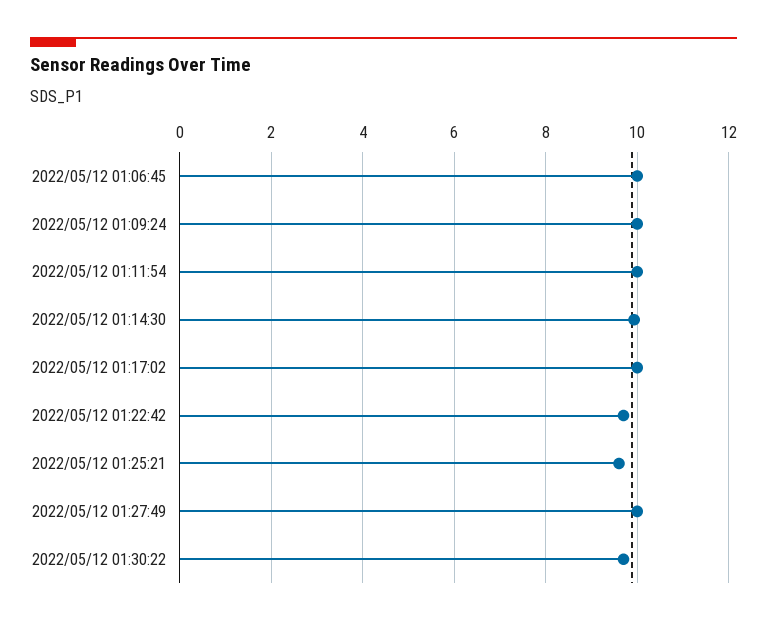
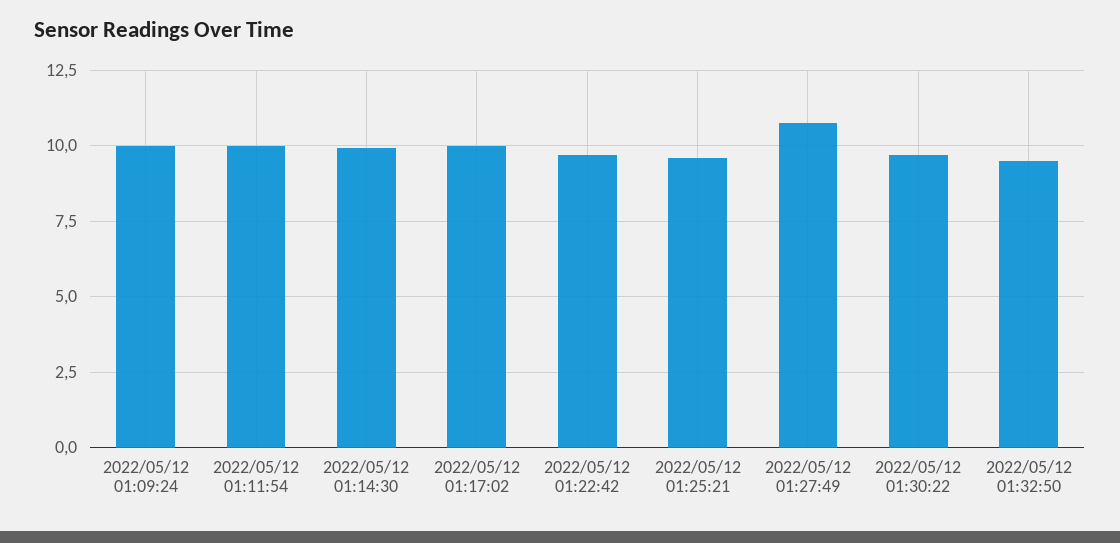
2022/05/12 01:06:45: 10 -> none
2022/05/12 01:27:49: 10 -> 10.75
2022/05/12 01:32:50: none -> 9.5

